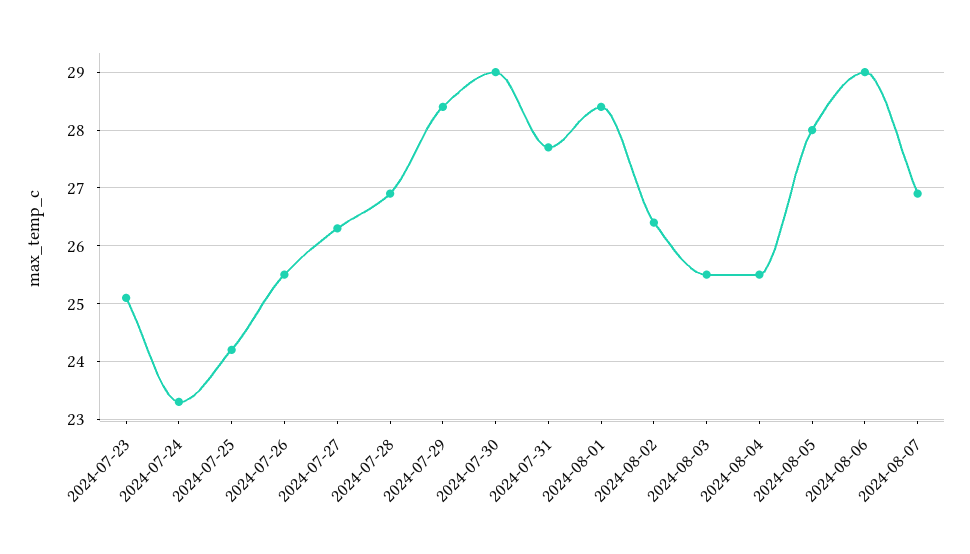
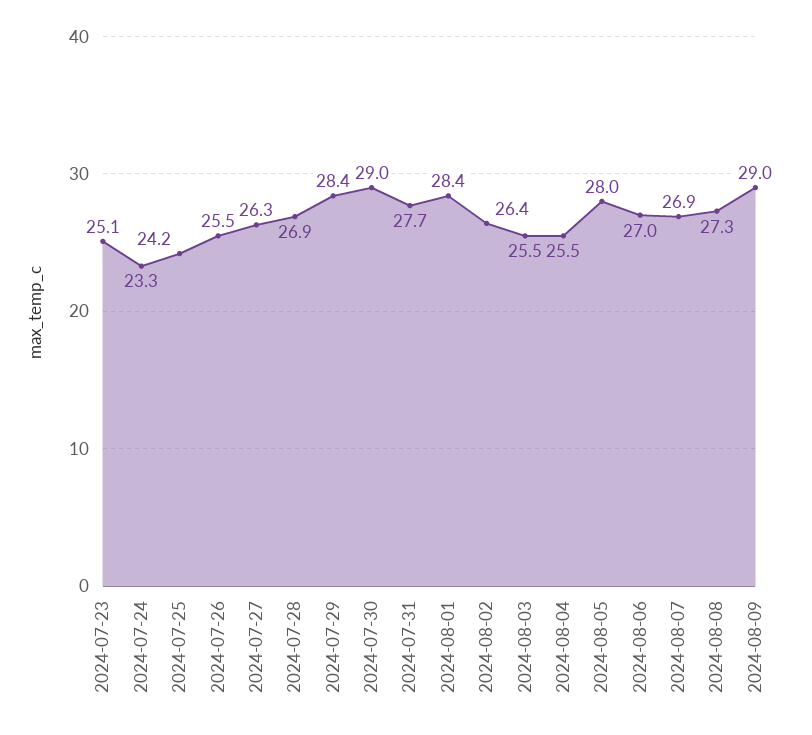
2024-08-06: 29 -> 27
2024-08-08: none -> 27.3
2024-08-09: none -> 29

